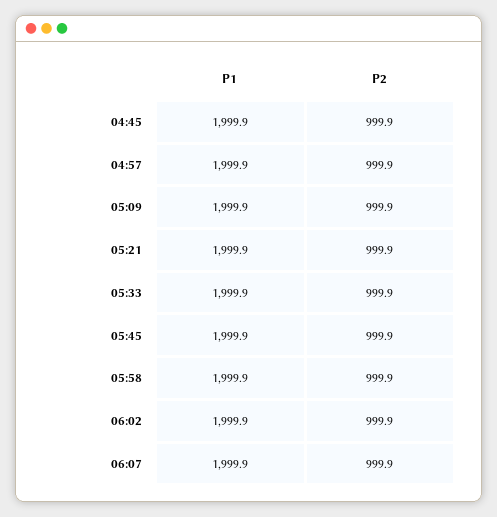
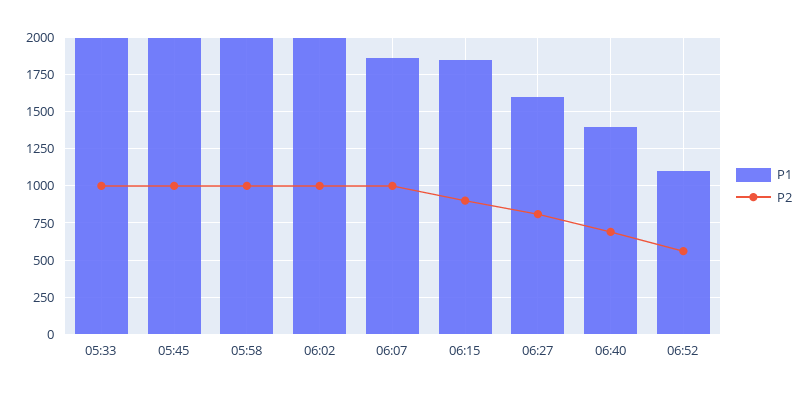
P1, 04:45: 1999.9 -> none
P2, 04:45: 999.9 -> none
P1, 04:57: 1999.9 -> none
P2, 04:57: 999.9 -> none
P1, 05:09: 1999.9 -> none
P2, 05:09: 999.9 -> none
P1, 05:21: 1999.9 -> none
P2, 05:21: 999.9 -> none
P1, 06:07: 1999.9 -> 1850
P1, 06:15: none -> 1850
P2, 06:15: none -> 900
P1, 06:27: none -> 1600
P2, 06:27: none -> 800
P1, 06:40: none -> 1400
P2, 06:40: none -> 700
P1, 06:52: none -> 1100
P2, 06:52: none -> 550

